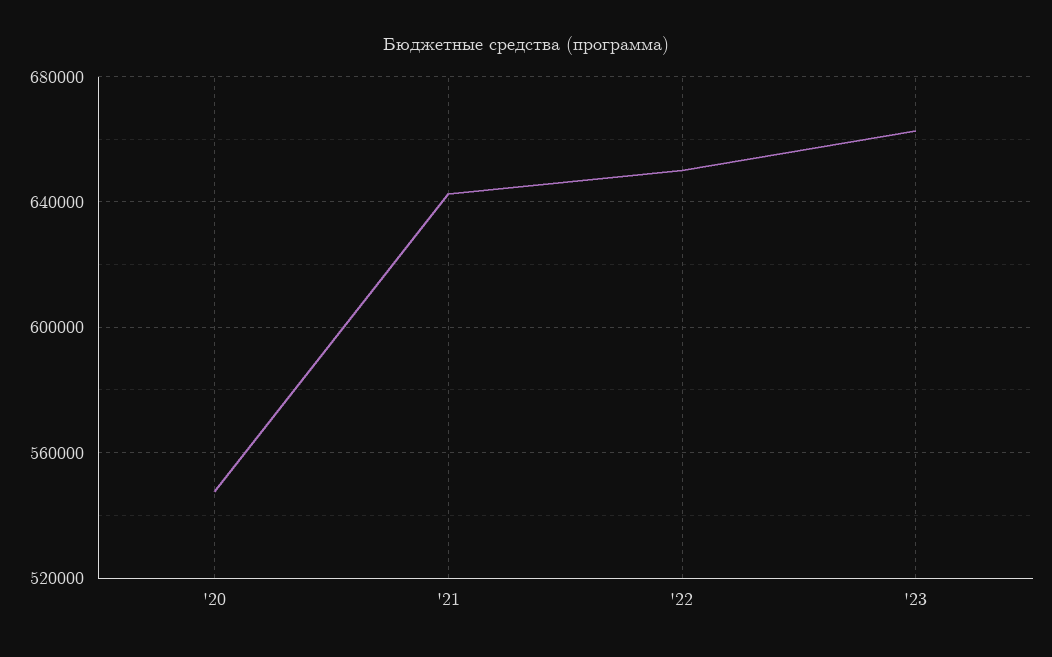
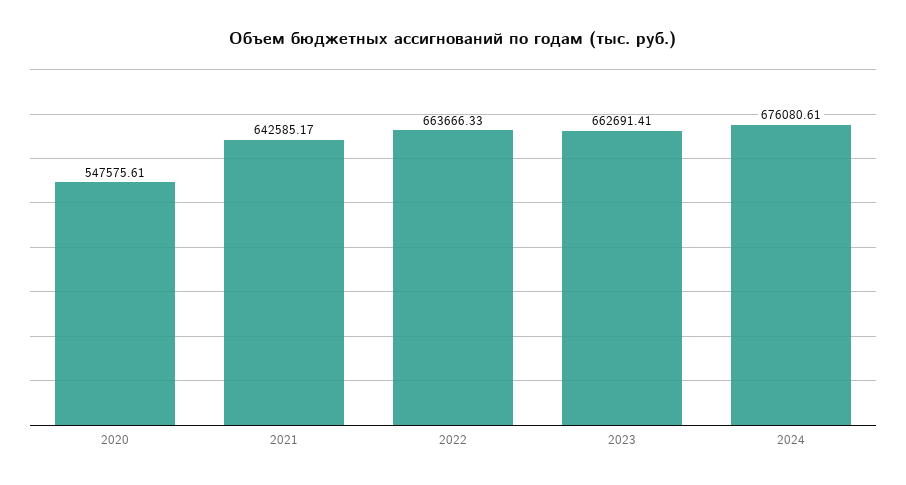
'22: 650000 -> 663666.33
2024: none -> 676080.61

